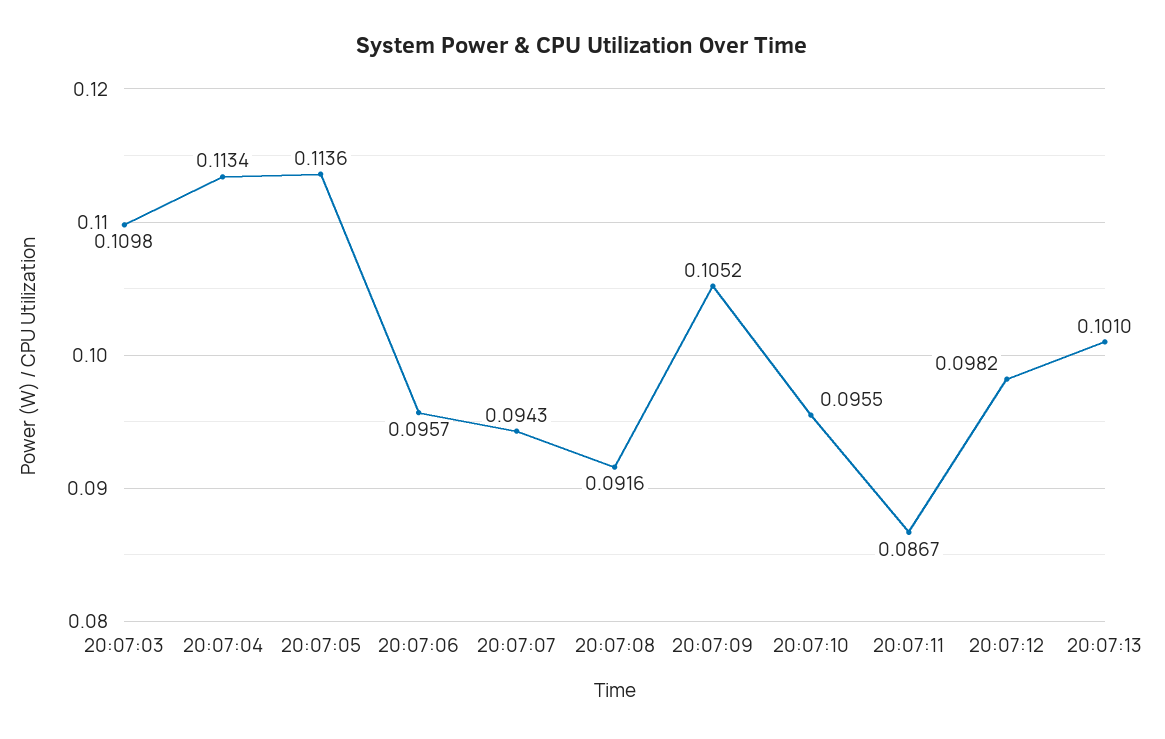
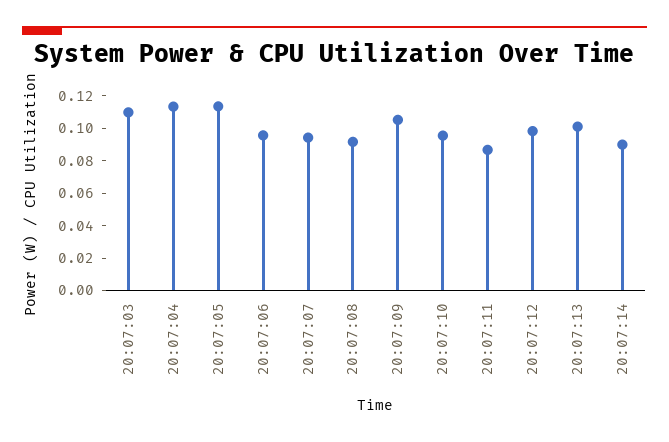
20:07:14: none -> 0.09

